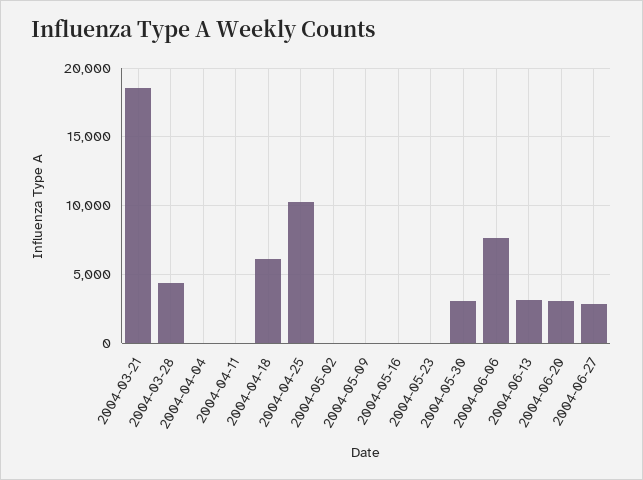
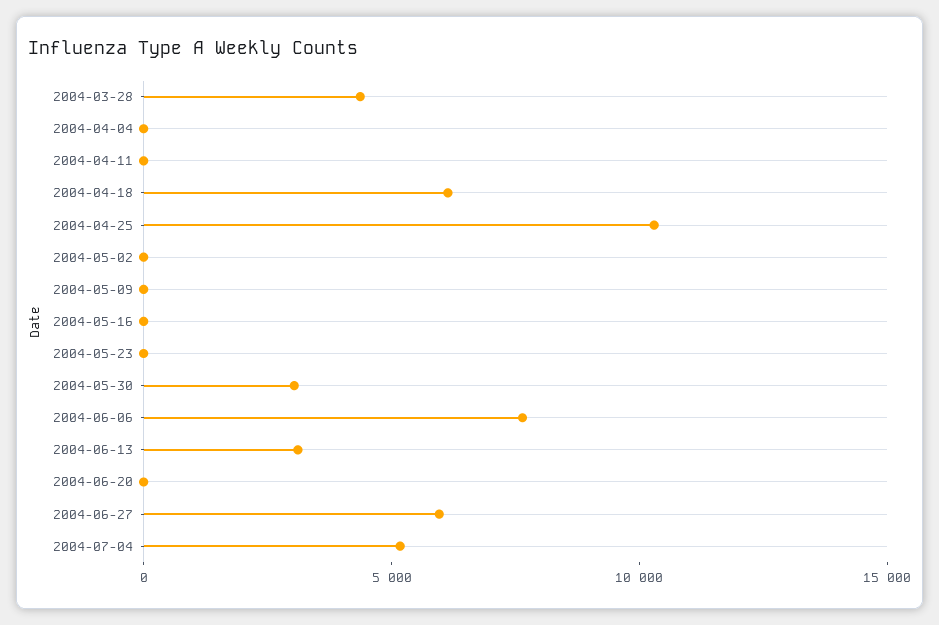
2004-03-21: 18500 -> none
2004-06-20: 3000 -> 0
2004-06-27: 3000 -> 6000
2004-07-04: none -> 5000

